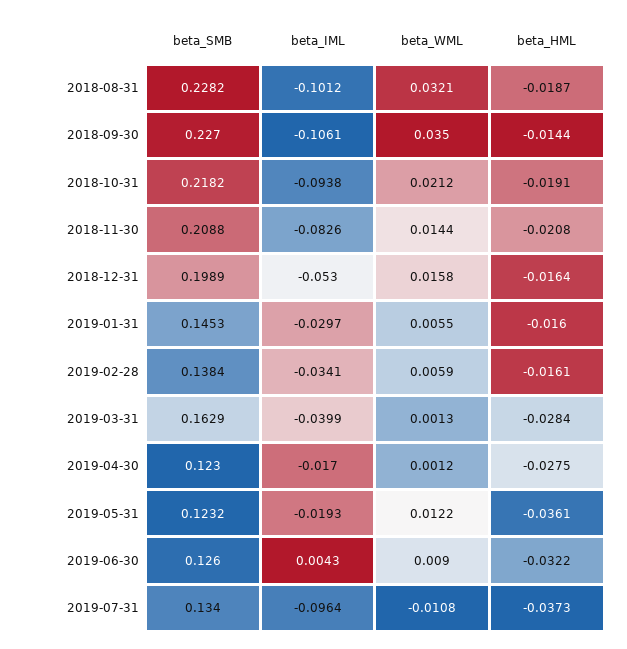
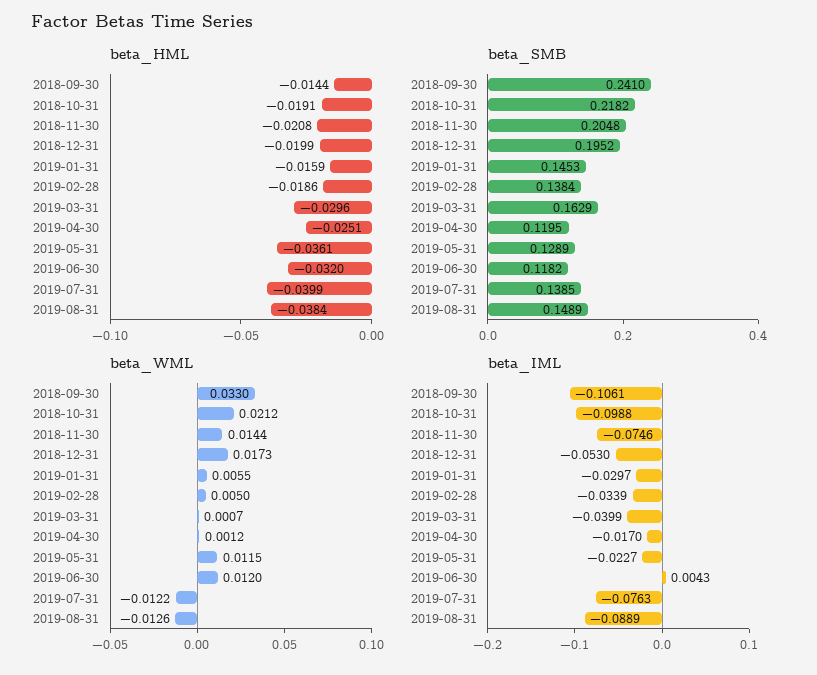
beta_SMB, 2018-08-31: 0.2282 -> none
beta_IML, 2018-08-31: -0.1012 -> none
beta_WML, 2018-08-31: 0.0321 -> none
beta_HML, 2018-08-31: -0.0187 -> none
beta_SMB, 2018-09-30: 0.227 -> 0.241
beta_WML, 2018-09-30: 0.035 -> 0.033
beta_IML, 2018-10-31: -0.0938 -> -0.0988
beta_SMB, 2018-11-30: 0.2088 -> 0.2048
beta_IML, 2018-11-30: -0.0826 -> -0.0746
beta_SMB, 2018-12-31: 0.1989 -> 0.1952
beta_WML, 2018-12-31: 0.0158 -> 0.0173
beta_HML, 2018-12-31: -0.0164 -> -0.0199
beta_HML, 2019-01-31: -0.016 -> -0.0159
beta_IML, 2019-02-28: -0.0341 -> -0.0339
beta_WML, 2019-02-28: 0.0059 -> 0.005
beta_HML, 2019-02-28: -0.0161 -> -0.0186
beta_WML, 2019-03-31: 0.0013 -> 0.0007
beta_HML, 2019-03-31: -0.0284 -> -0.0296
beta_SMB, 2019-04-30: 0.123 -> 0.1195
beta_HML, 2019-04-30: -0.0275 -> -0.0251
beta_SMB, 2019-05-31: 0.1232 -> 0.1289
beta_IML, 2019-05-31: -0.0193 -> -0.0227
beta_WML, 2019-05-31: 0.0122 -> 0.0115
beta_SMB, 2019-06-30: 0.126 -> 0.1182
beta_WML, 2019-06-30: 0.009 -> 0.012
beta_HML, 2019-06-30: -0.0322 -> -0.032
beta_SMB, 2019-07-31: 0.134 -> 0.1385
beta_IML, 2019-07-31: -0.0964 -> -0.0763
beta_WML, 2019-07-31: -0.0108 -> -0.0122
beta_HML, 2019-07-31: -0.0373 -> -0.0399
beta_HML, 2019-08-31: none -> -0.0384
beta_SMB, 2019-08-31: none -> 0.1489
beta_WML, 2019-08-31: none -> -0.0126
beta_IML, 2019-08-31: none -> -0.0889

